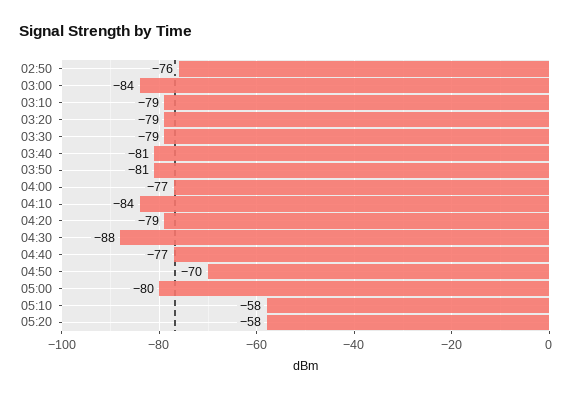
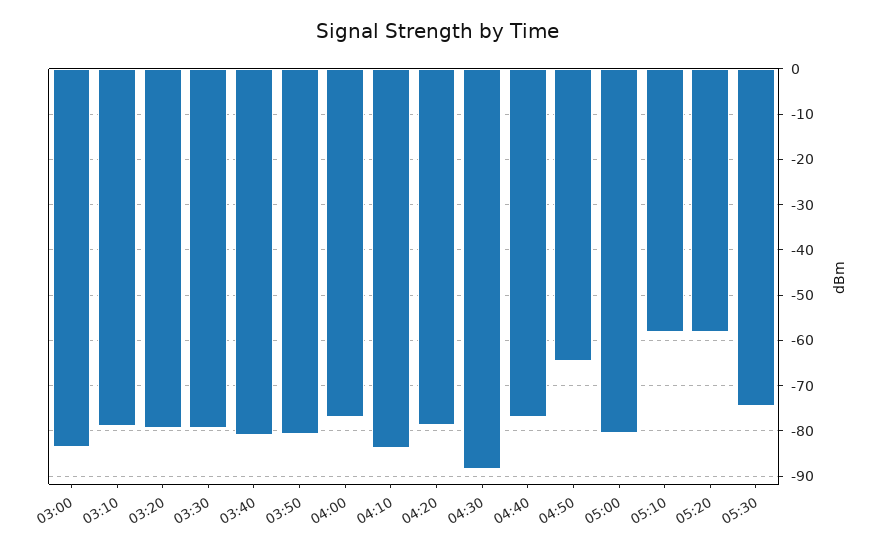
02:50: -76 -> none
04:50: -70 -> -64
05:30: none -> -74

